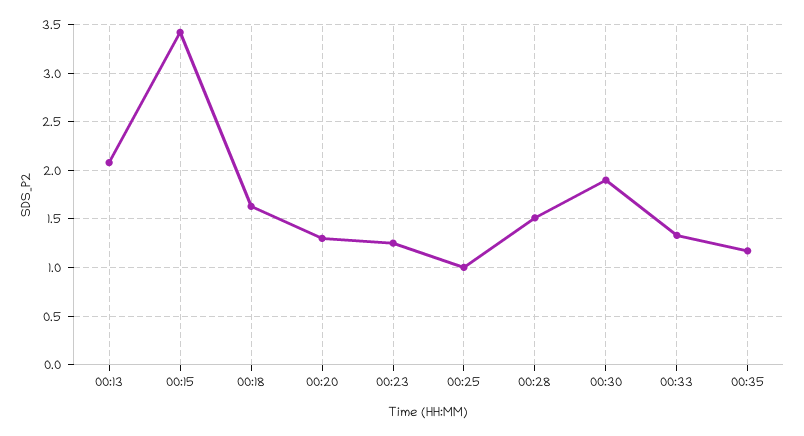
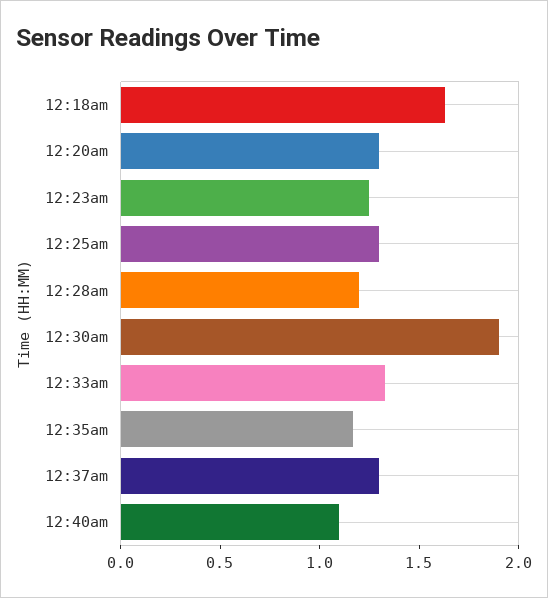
00:13: 2.1 -> none
00:15: 3.4 -> none
00:25: 1 -> 1.3
00:28: 1.5 -> 1.2
12:37am: none -> 1.3
12:40am: none -> 1.1

